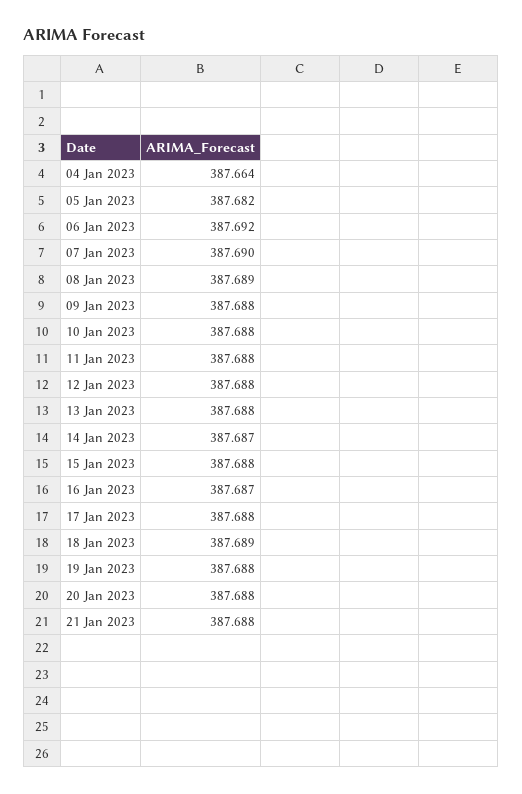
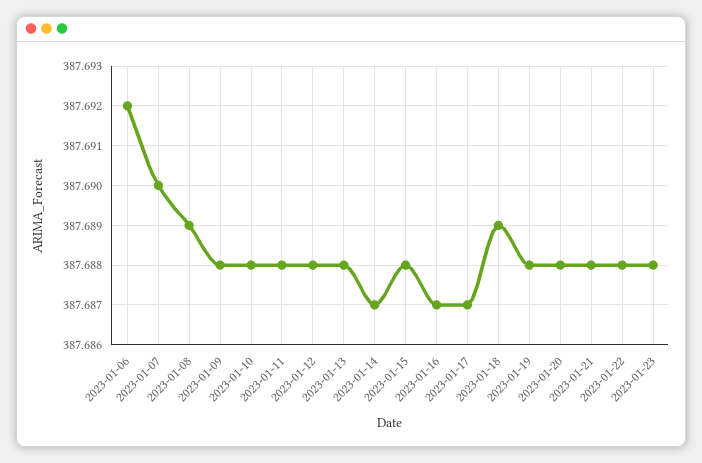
04 Jan 2023: 387.664 -> none
05 Jan 2023: 387.682 -> none
17 Jan 2023: 387.688 -> 387.687
2023-01-22: none -> 387.688
2023-01-23: none -> 387.688

